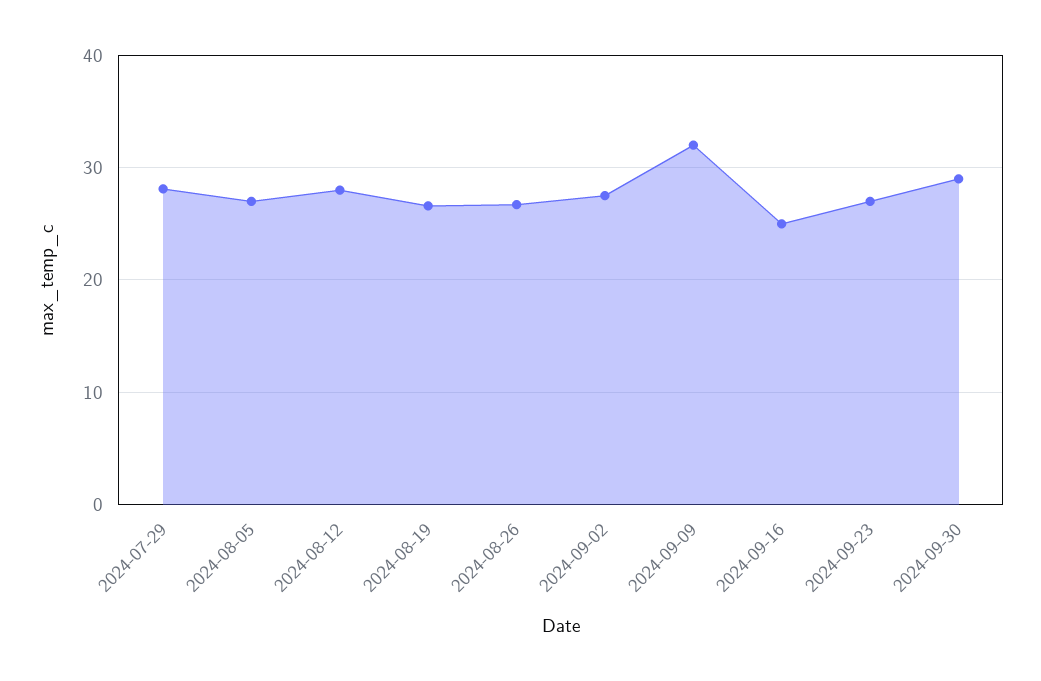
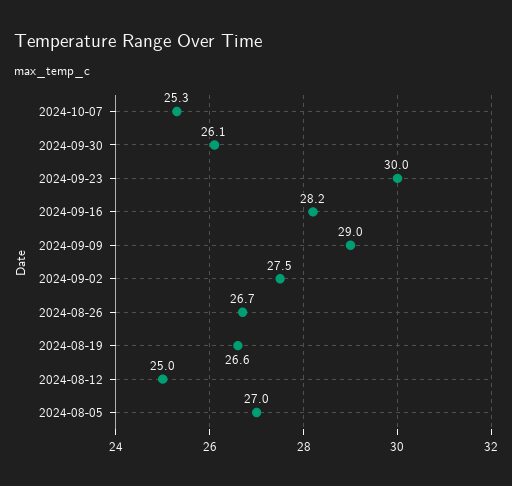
2024-07-29: 28 -> none
2024-08-12: 28 -> 25
2024-09-09: 32 -> 29
2024-09-16: 25 -> 28.2
2024-09-23: 27 -> 30
2024-09-30: 29 -> 26.1
2024-10-07: none -> 25.3

